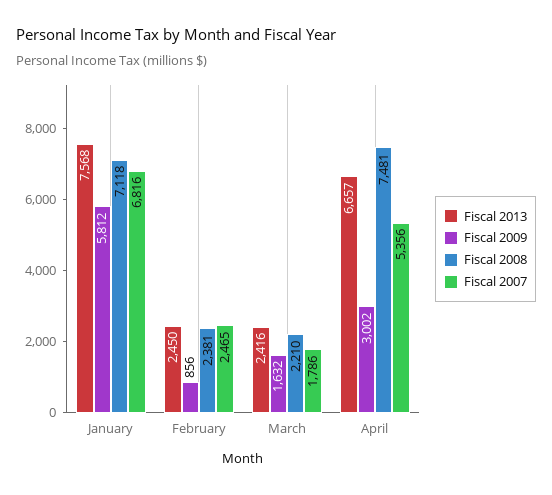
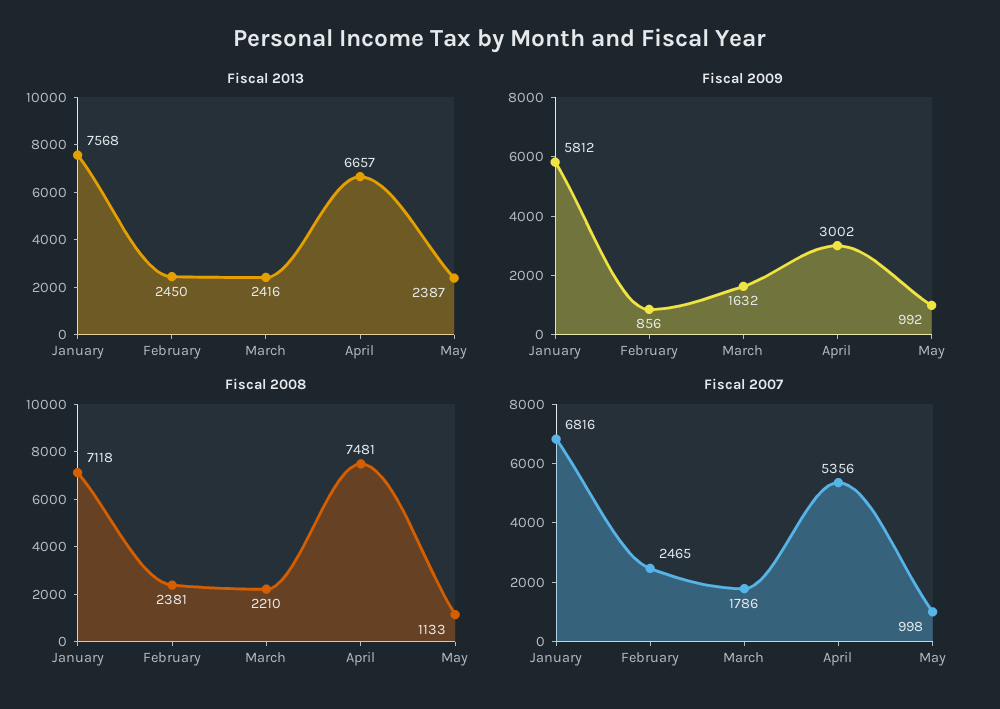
Fiscal 2013, May: none -> 2387
Fiscal 2009, May: none -> 992
Fiscal 2008, May: none -> 1133
Fiscal 2007, May: none -> 998

